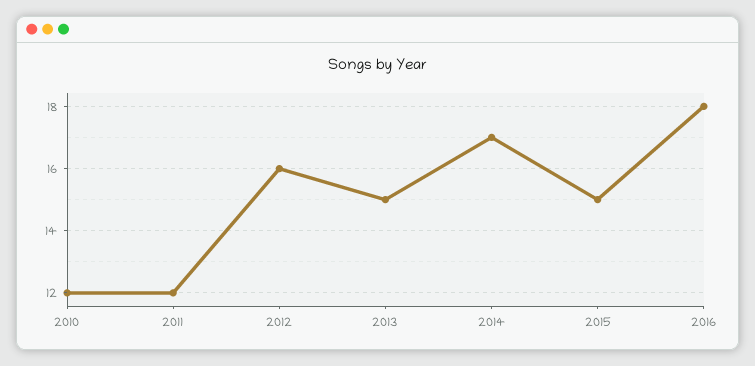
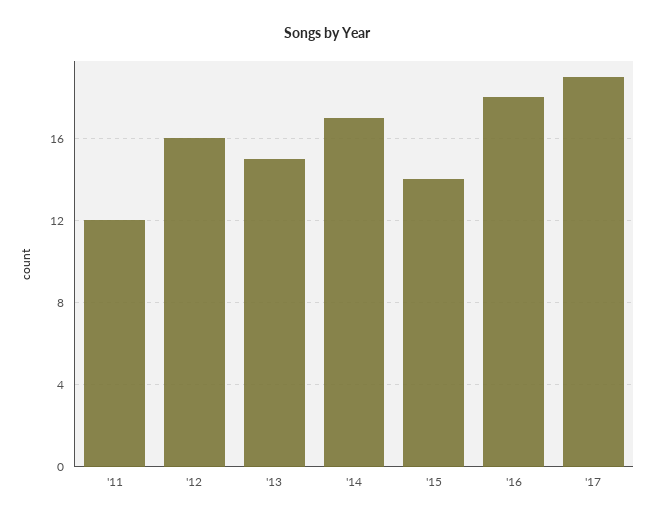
2010: 12 -> none
2015: 15 -> 14
'17: none -> 19

